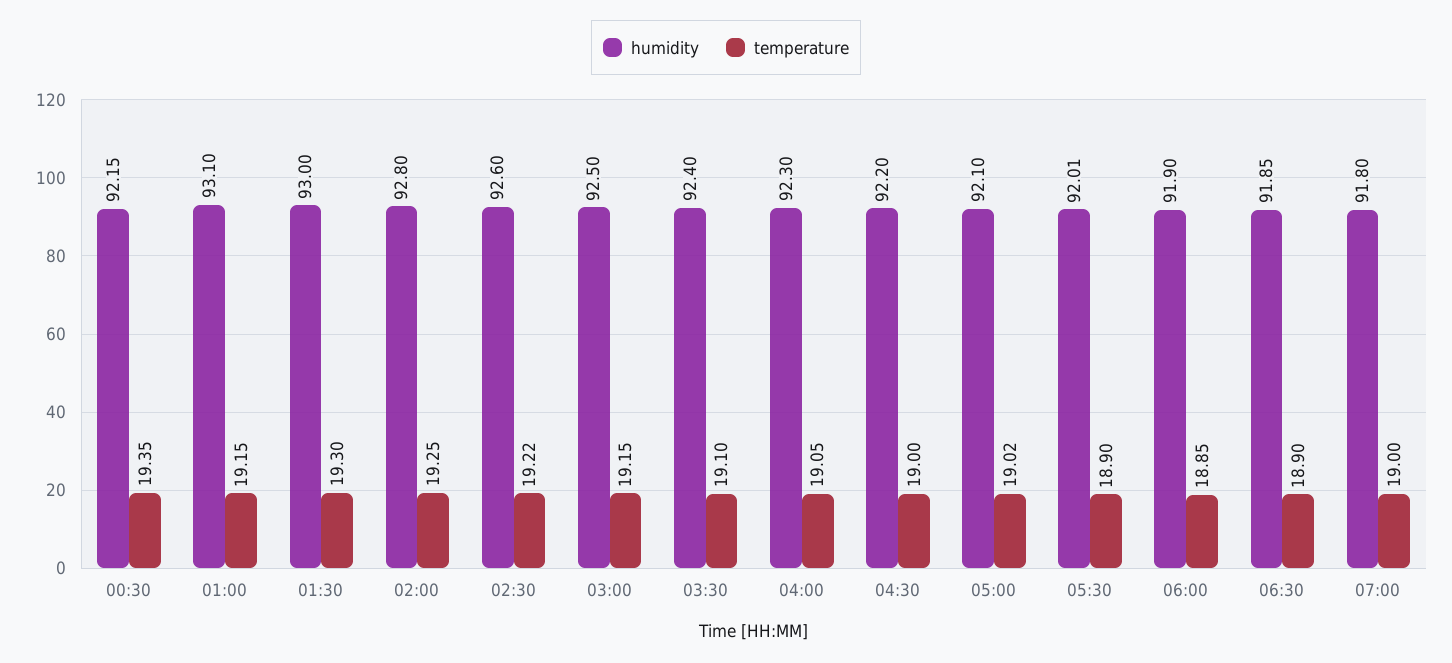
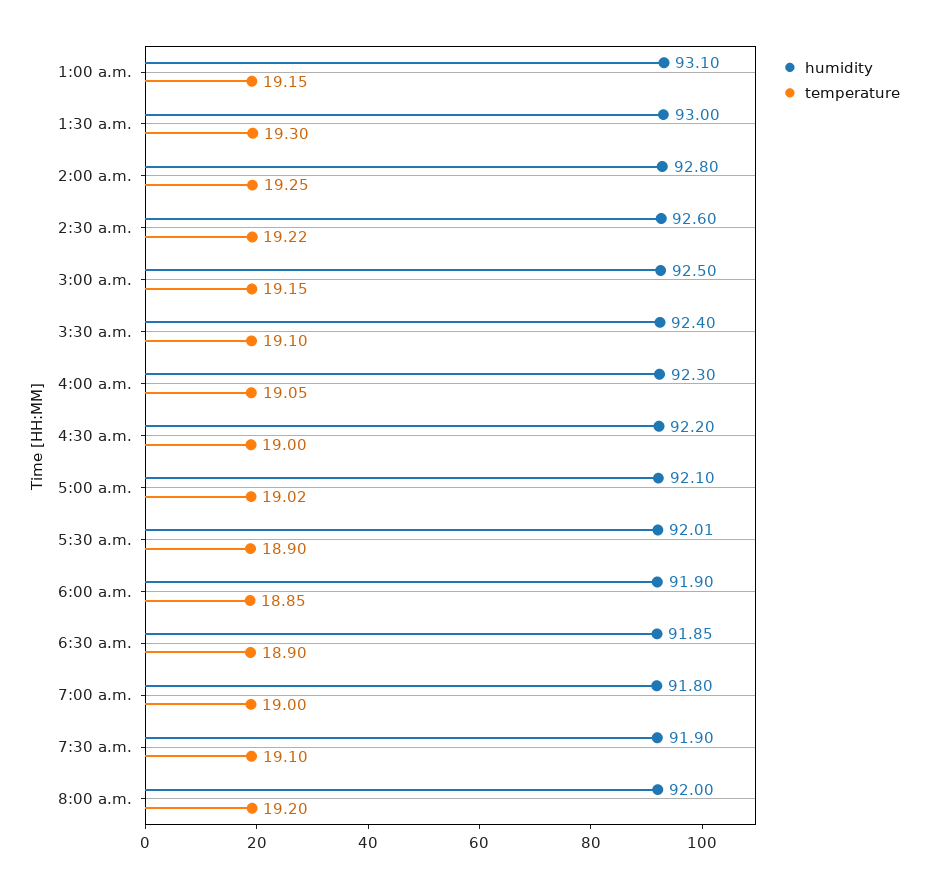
humidity, 00:30: 92.15 -> none
temperature, 00:30: 19.35 -> none
humidity, 7:30 a.m.: none -> 91.9
temperature, 7:30 a.m.: none -> 19.1
humidity, 8:00 a.m.: none -> 92
temperature, 8:00 a.m.: none -> 19.2

